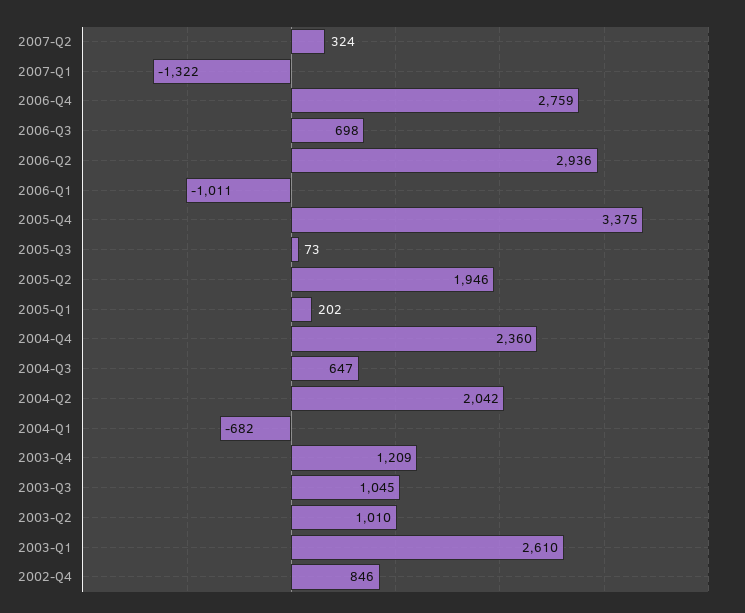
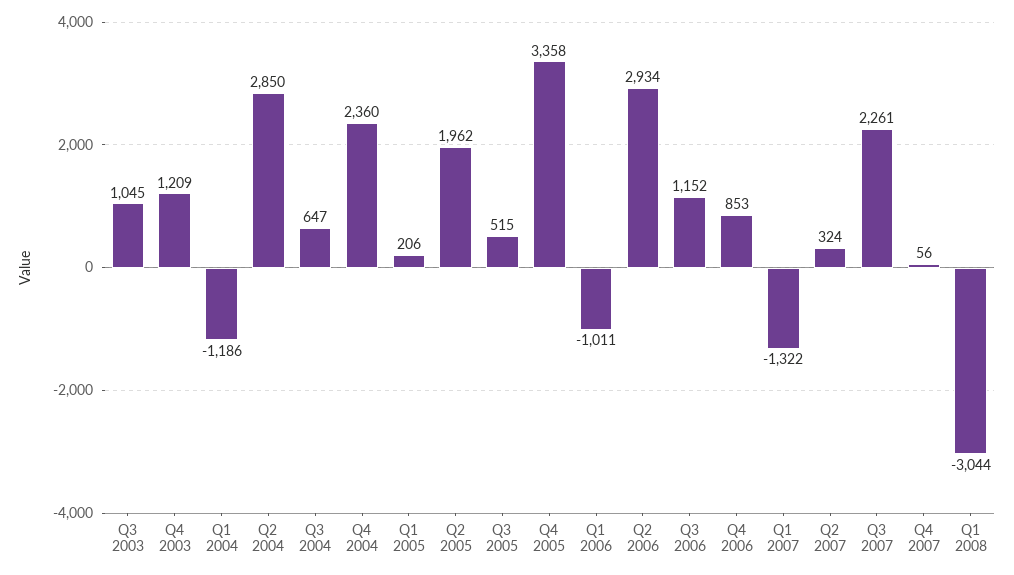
2006-Q4: 2759 -> 853
2006-Q3: 698 -> 1152
2006-Q2: 2936 -> 2934
2005-Q4: 3375 -> 3358
2005-Q3: 73 -> 515
2005-Q2: 1946 -> 1962
2005-Q1: 202 -> 206
2004-Q2: 2042 -> 2850
2004-Q1: -682 -> -1186
2003-Q2: 1010 -> none
2003-Q1: 2610 -> none
2002-Q4: 846 -> none
Q3 2007: none -> 2261
Q4 2007: none -> 56
Q1 2008: none -> -3044

